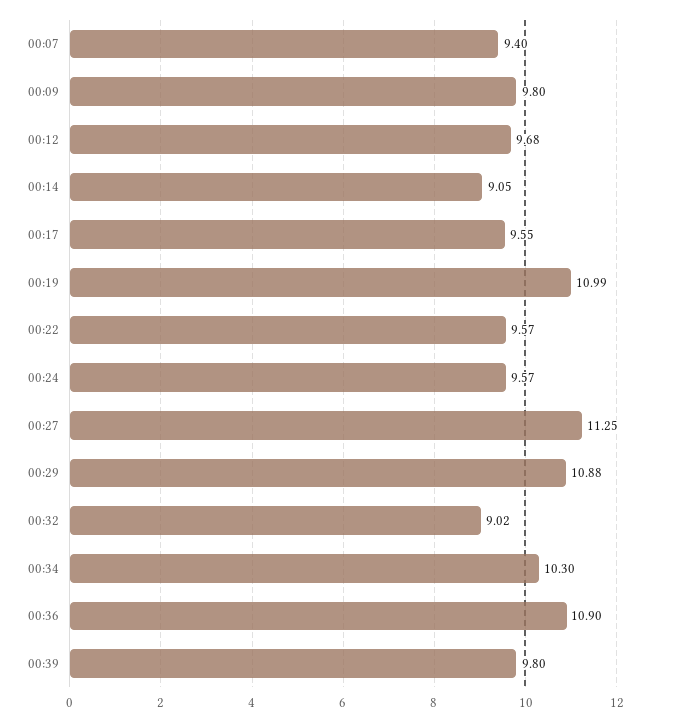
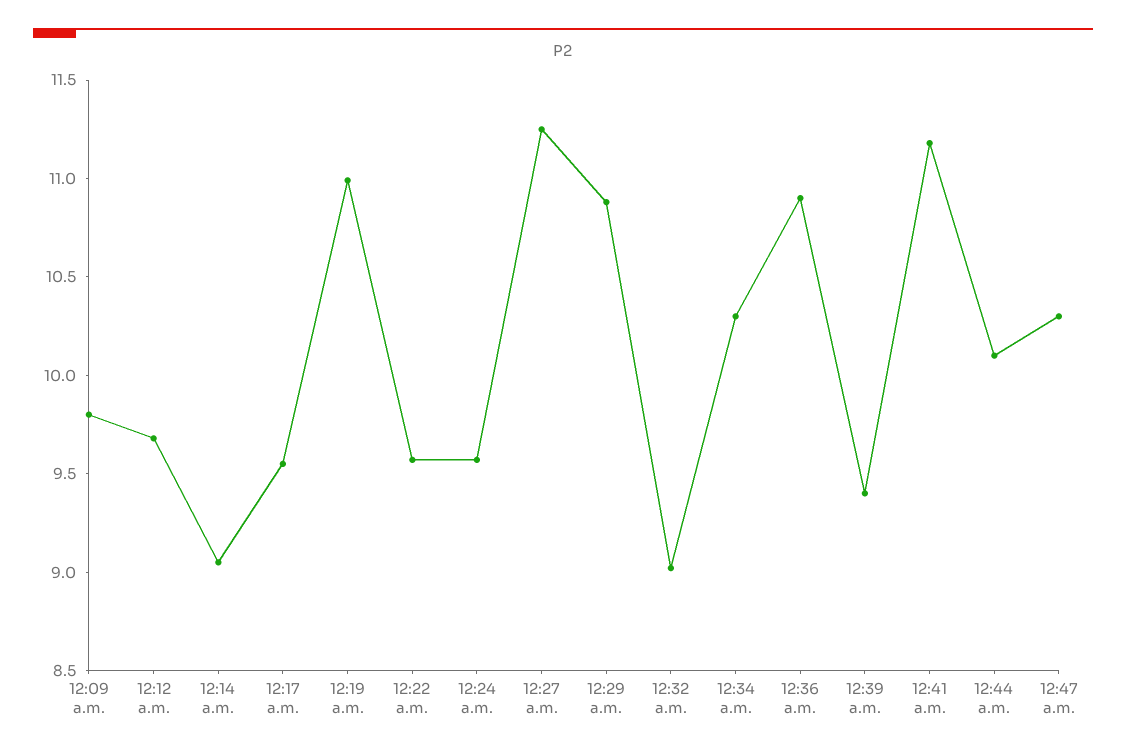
00:07: 9.4 -> none
00:39: 9.8 -> 9.4
12:41 a.m.: none -> 11.2
12:44 a.m.: none -> 10.1
12:47 a.m.: none -> 10.3

